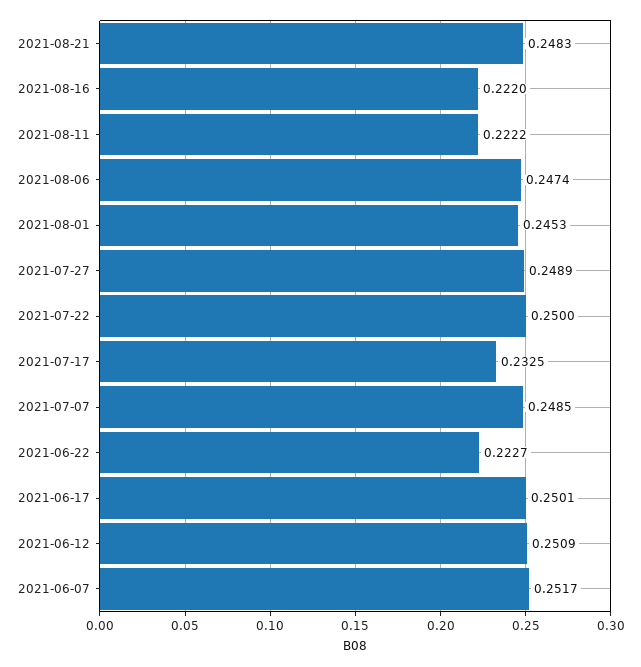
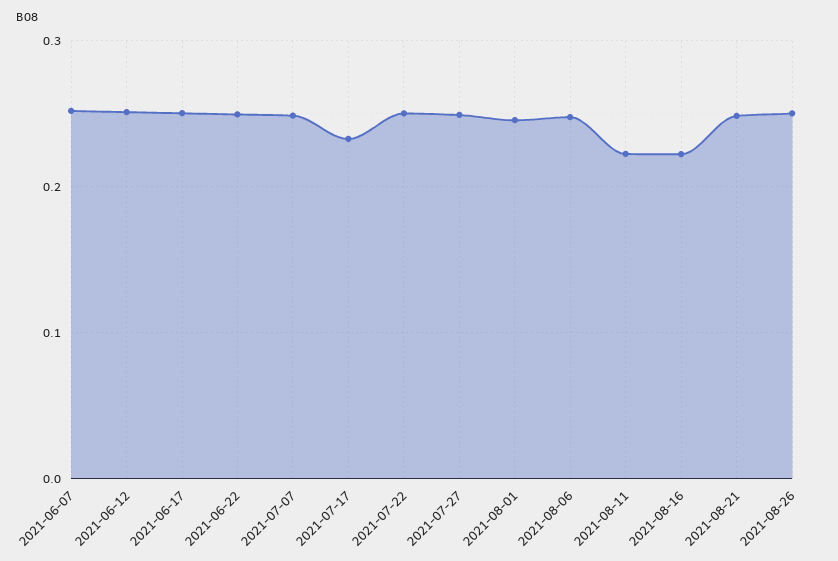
2021-06-22: 0.2227 -> 0.25
2021-08-26: none -> 0.25

